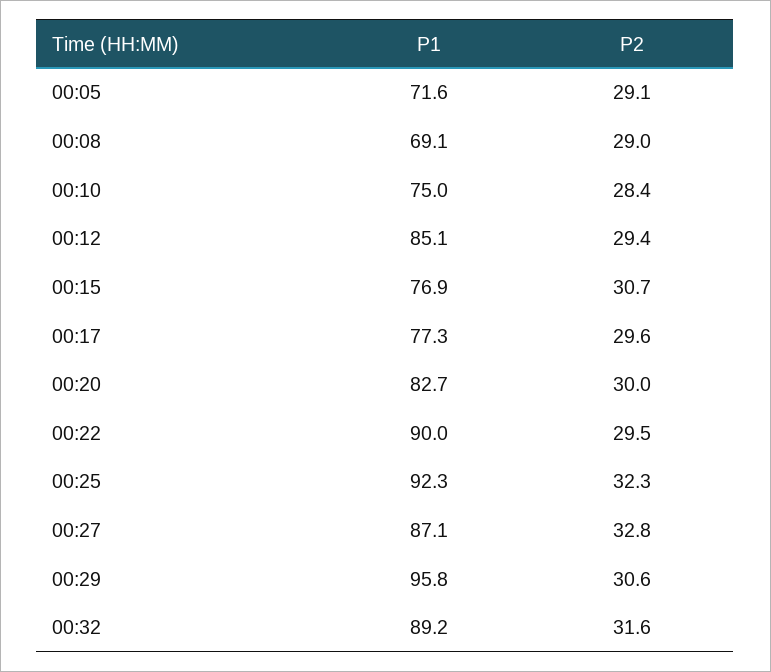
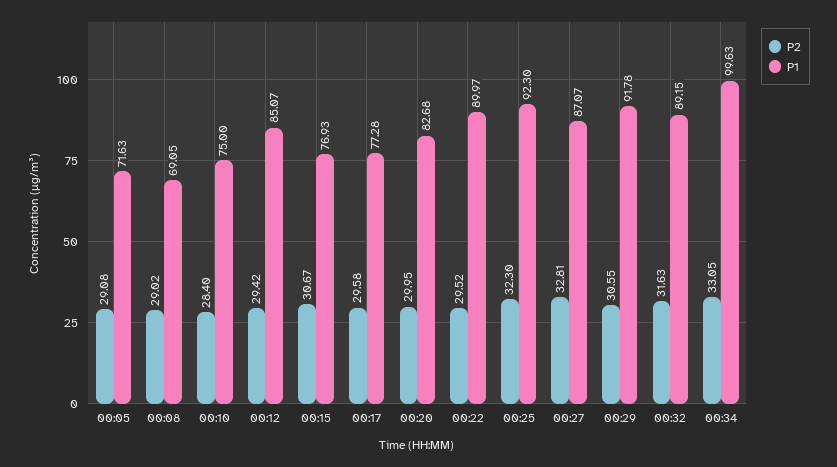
P1, 00:29: 95.8 -> 91.78
P2, 00:34: none -> 33.05
P1, 00:34: none -> 99.63

